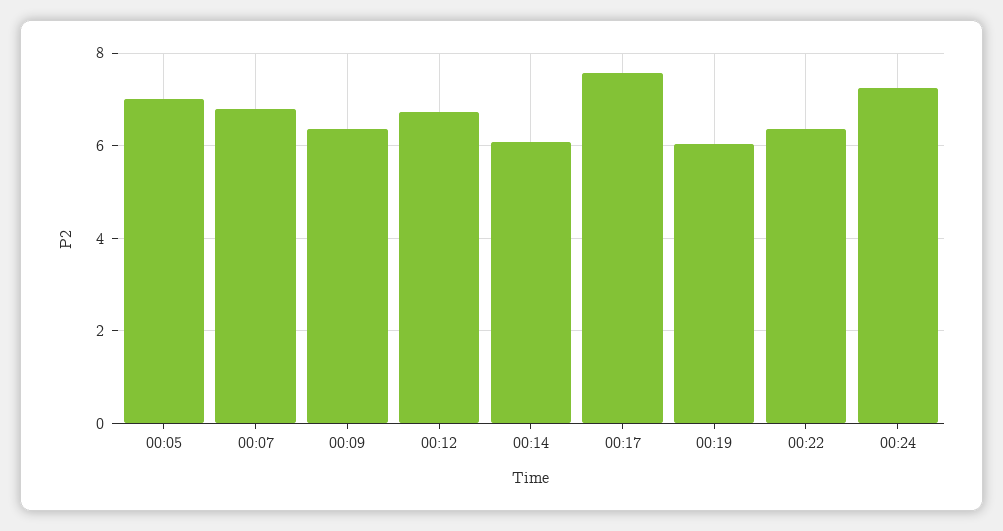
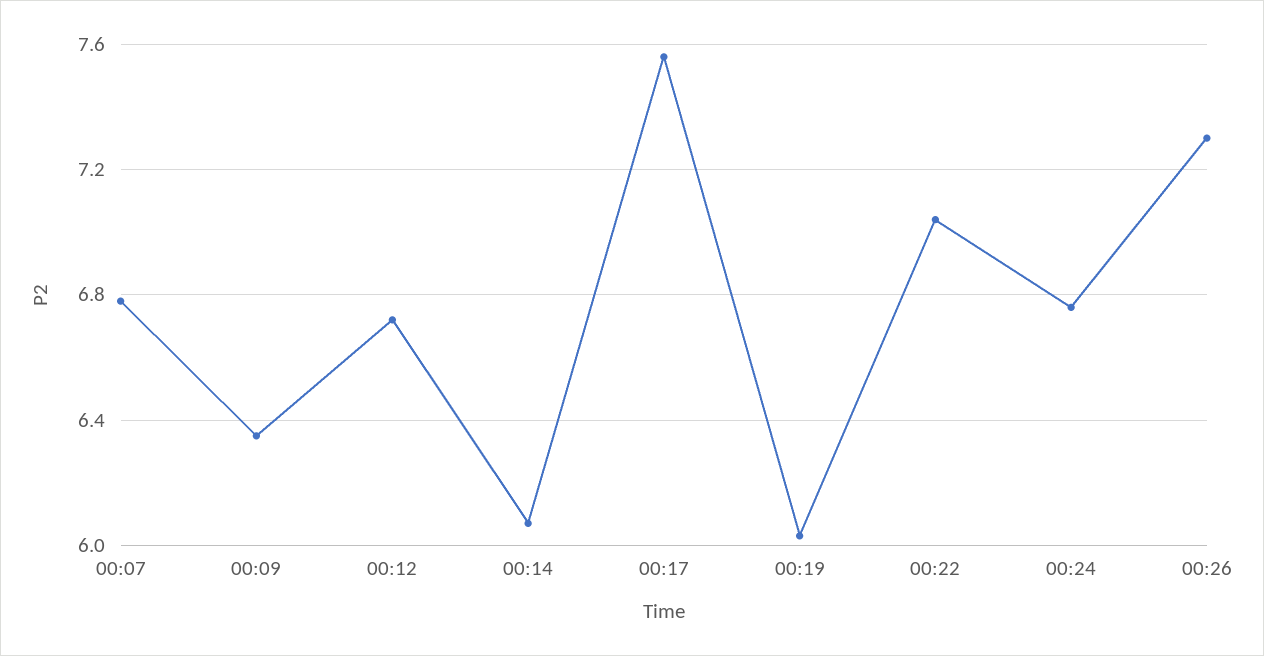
00:05: 7 -> none
00:22: 6.4 -> 7.05
00:24: 7.2 -> 6.75
00:26: none -> 7.3

